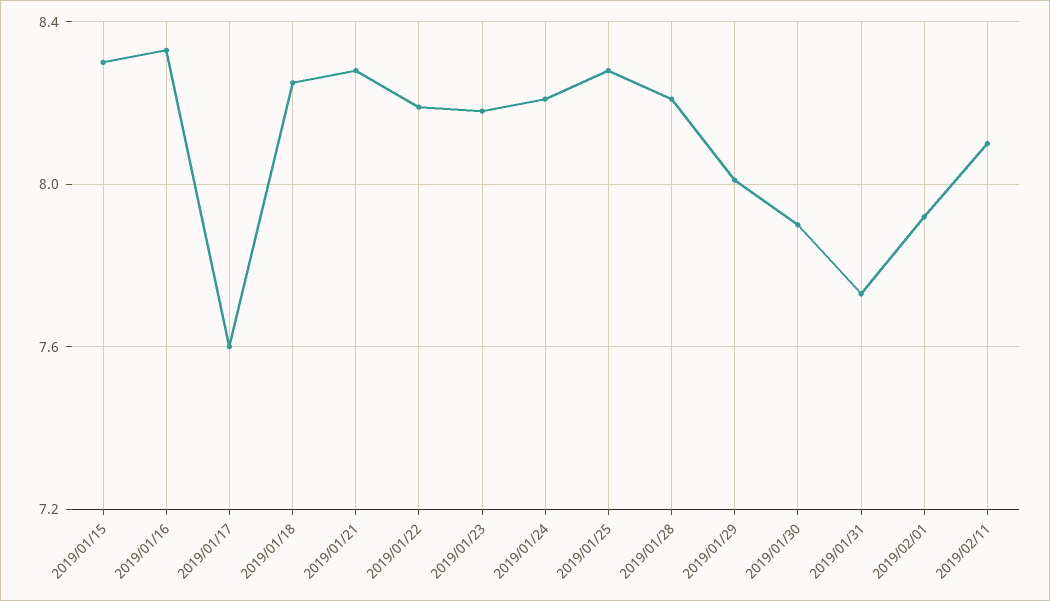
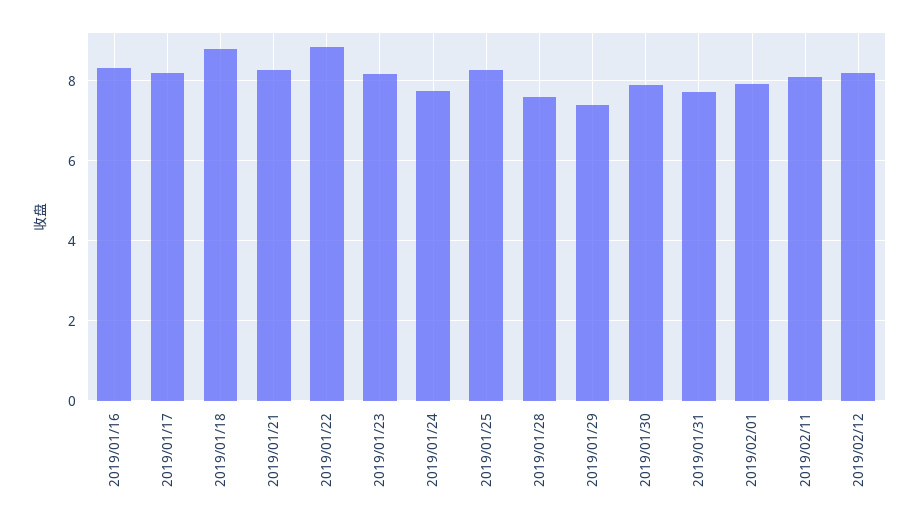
2019/01/15: 8.3 -> none
2019/01/17: 7.6 -> 8.2
2019/01/18: 8.25 -> 8.8
2019/01/22: 8.2 -> 8.8
2019/01/24: 8.2 -> 7.8
2019/01/28: 8.2 -> 7.6
2019/01/29: 8 -> 7.4
2019/02/12: none -> 8.2

